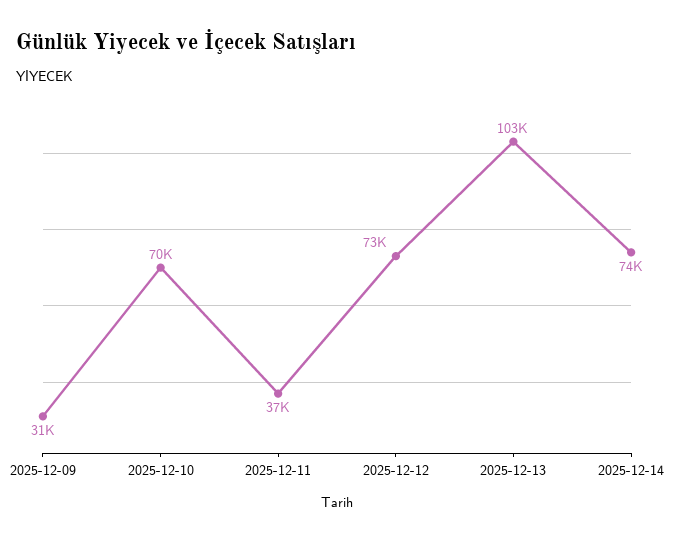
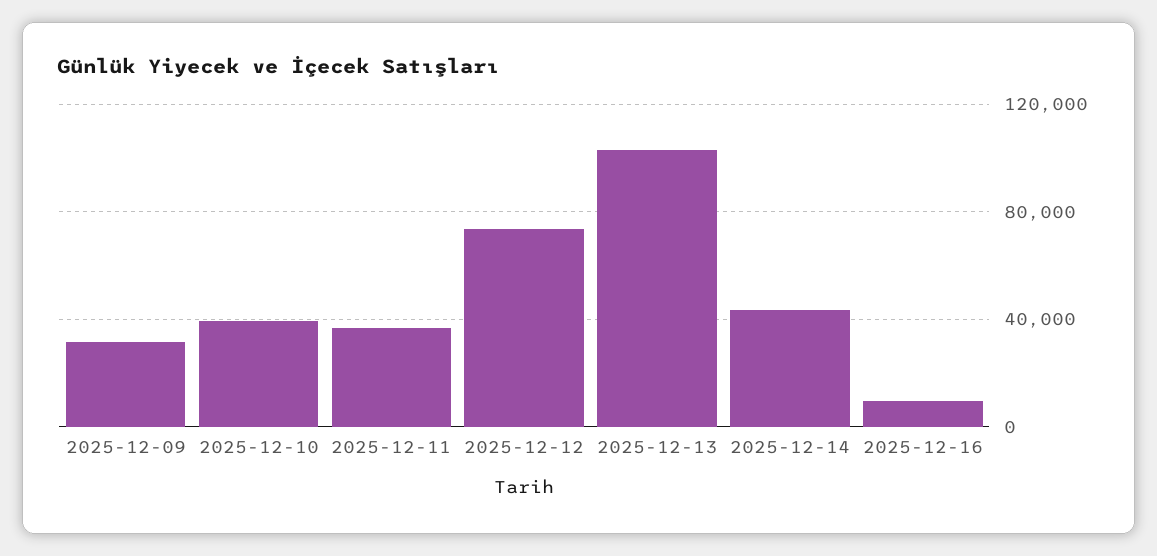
2025-12-10: 70000 -> 40000
2025-12-14: 74000 -> 45000
2025-12-16: none -> 10000

